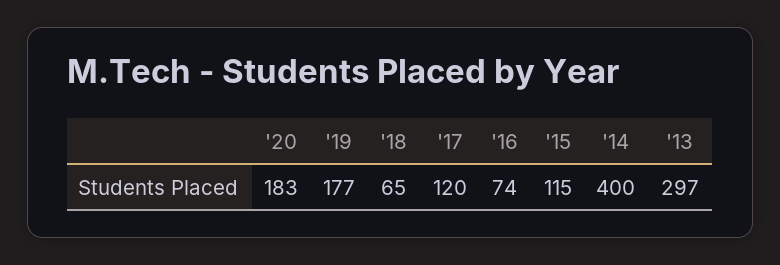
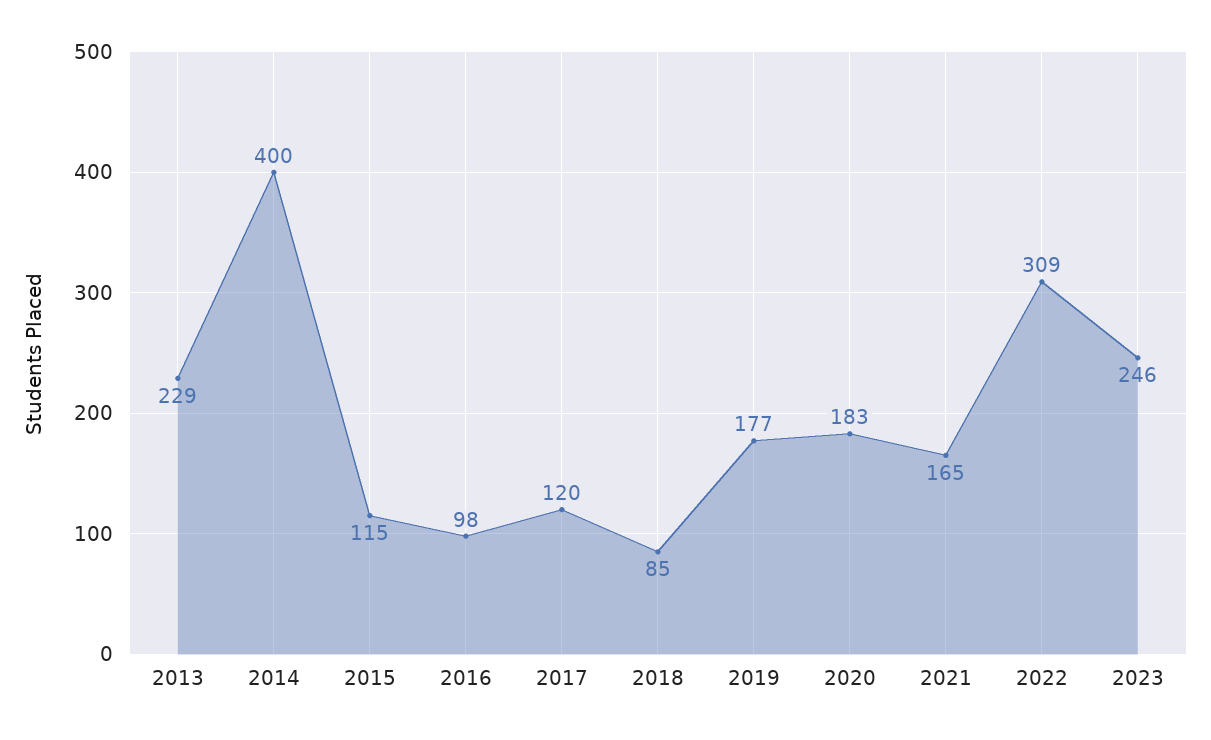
'18: 65 -> 85
'16: 74 -> 98
'13: 297 -> 229
2021: none -> 165
2022: none -> 309
2023: none -> 246

